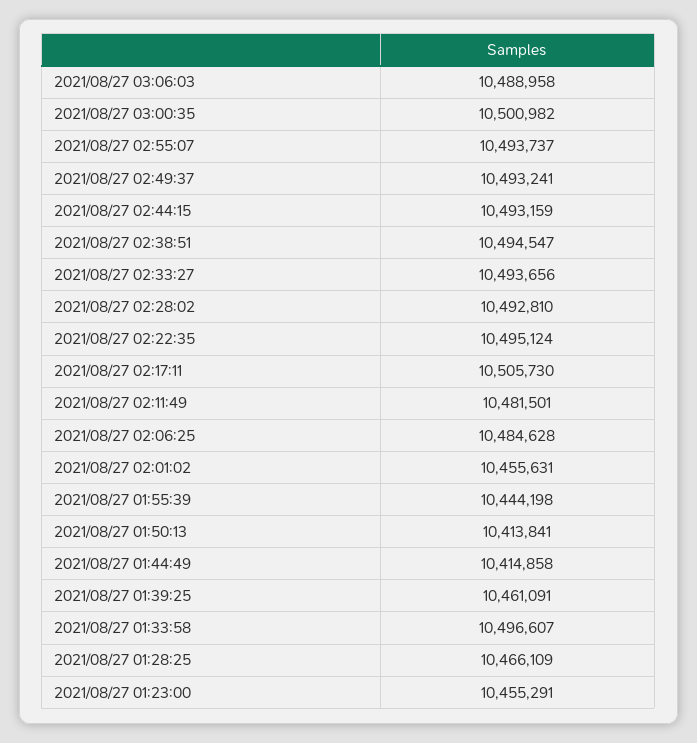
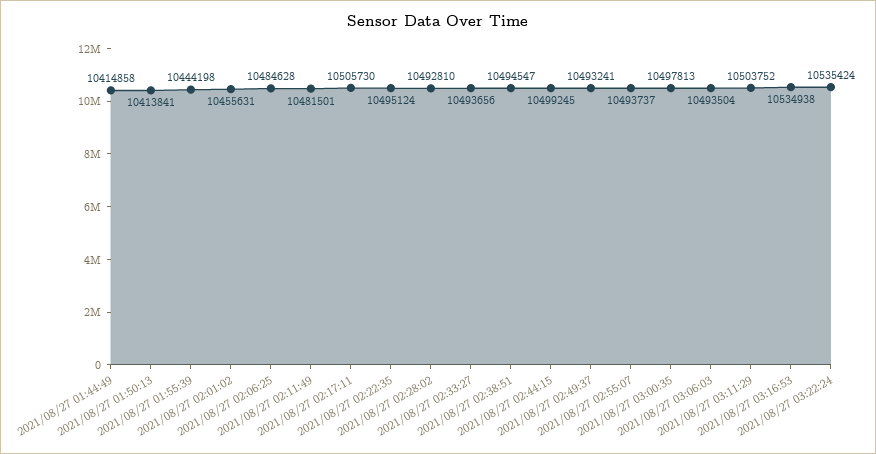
2021/08/27 03:06:03: 10488958 -> 10493504
2021/08/27 03:00:35: 10500982 -> 10497813
2021/08/27 02:44:15: 10493159 -> 10499245
2021/08/27 01:39:25: 10461091 -> none
2021/08/27 01:33:58: 10496607 -> none
2021/08/27 01:28:25: 10466109 -> none
2021/08/27 01:23:00: 10455291 -> none
2021/08/27 03:11:29: none -> 10503752
2021/08/27 03:16:53: none -> 10534938
2021/08/27 03:22:24: none -> 10535424

